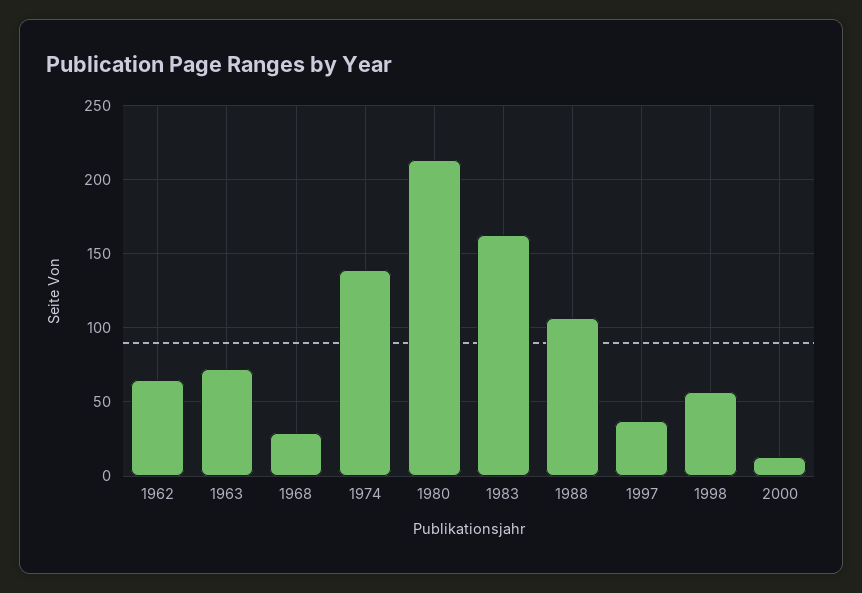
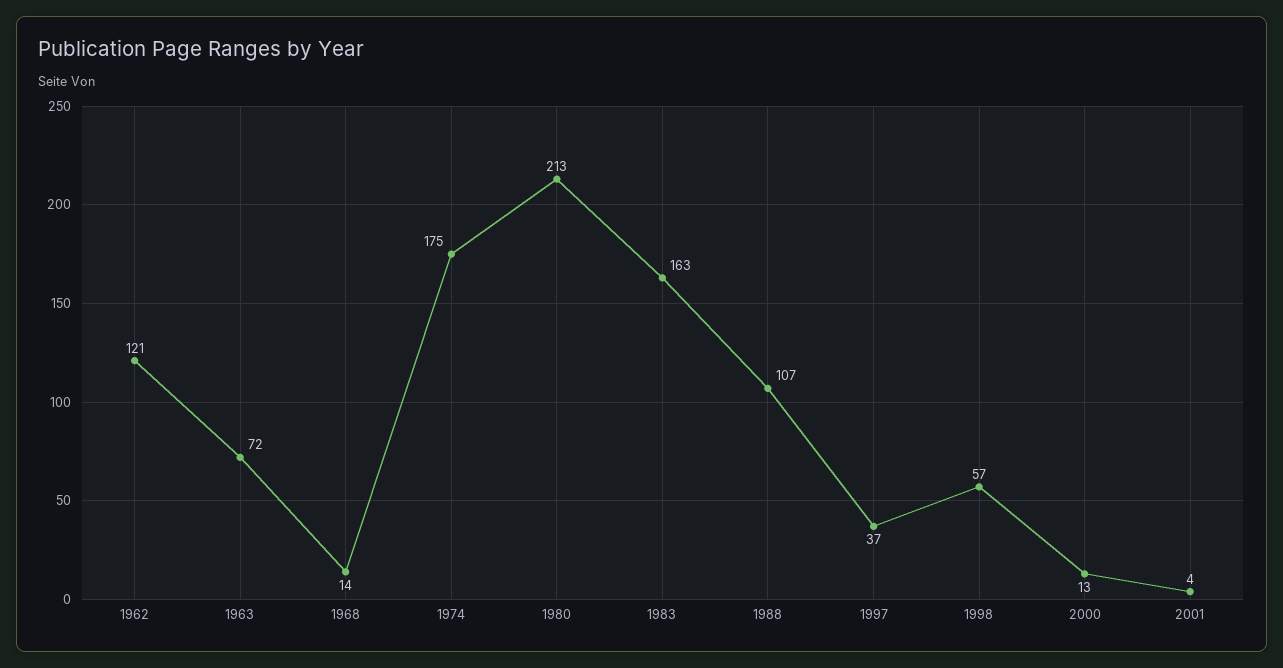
1962: 65 -> 121
1968: 30 -> 14
1974: 140 -> 175
2001: none -> 4

